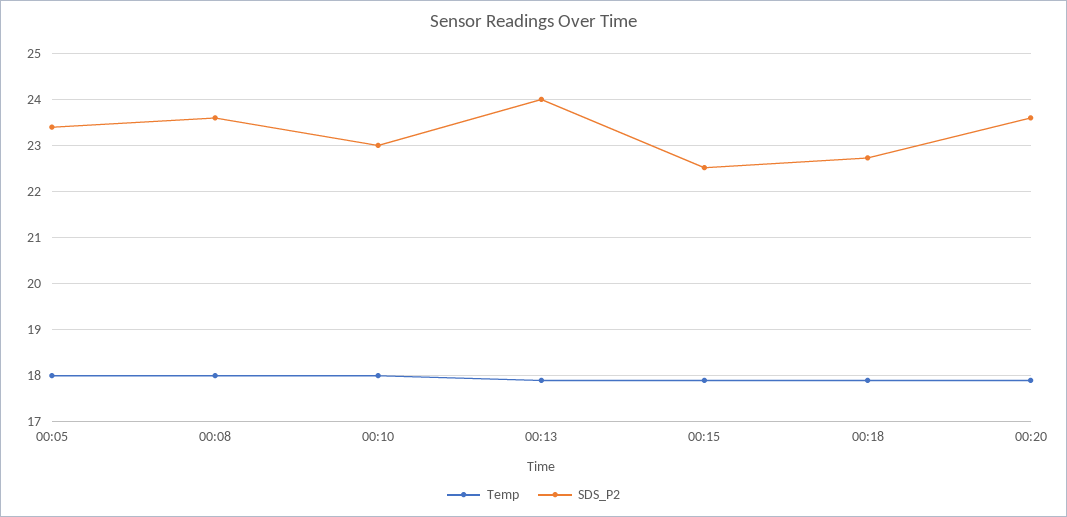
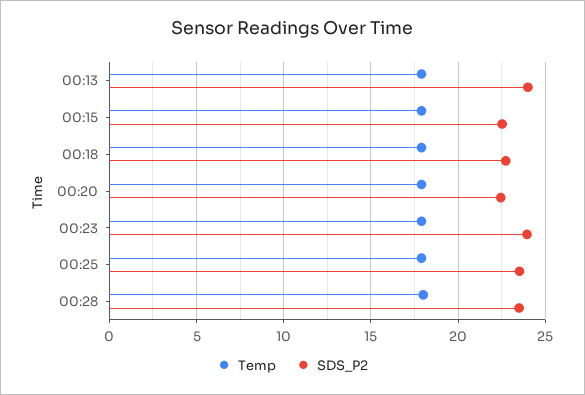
Temp, 00:05: 18 -> none
SDS_P2, 00:05: 23.4 -> none
Temp, 00:08: 18 -> none
SDS_P2, 00:08: 23.6 -> none
Temp, 00:10: 18 -> none
SDS_P2, 00:10: 23 -> none
SDS_P2, 00:20: 23.6 -> 22.5
Temp, 00:23: none -> 18
SDS_P2, 00:23: none -> 24
Temp, 00:25: none -> 18
SDS_P2, 00:25: none -> 23.5
Temp, 00:28: none -> 18
SDS_P2, 00:28: none -> 23.5

